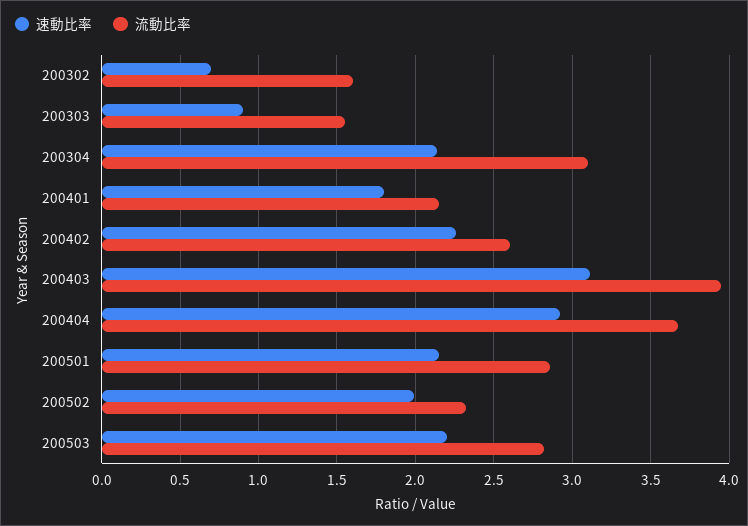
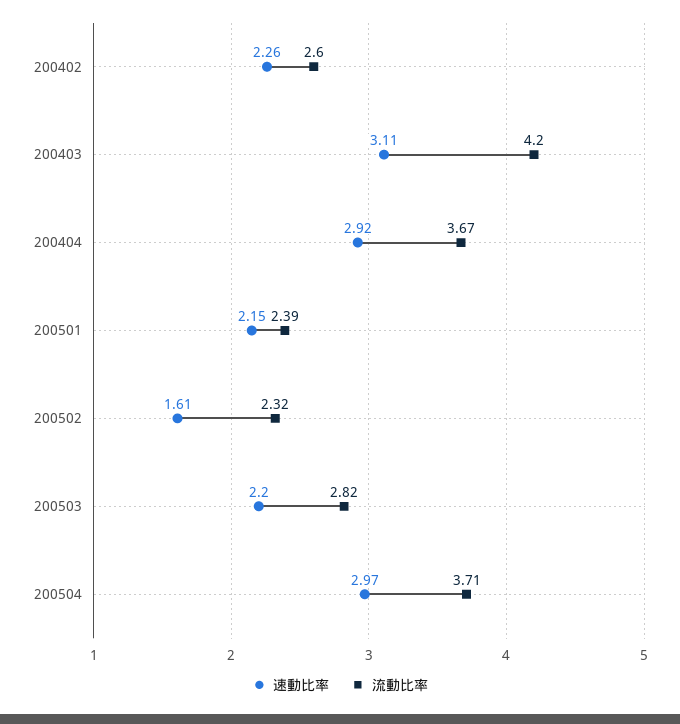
速動比率, 200302: 0.7 -> none
流動比率, 200302: 1.6 -> none
速動比率, 200303: 0.9 -> none
流動比率, 200303: 1.55 -> none
速動比率, 200304: 2.15 -> none
流動比率, 200304: 3.1 -> none
速動比率, 200401: 1.8 -> none
流動比率, 200401: 2.15 -> none
流動比率, 200403: 3.95 -> 4.2
流動比率, 200501: 2.85 -> 2.39
速動比率, 200502: 2 -> 1.61
速動比率, 200504: none -> 2.97
流動比率, 200504: none -> 3.71

